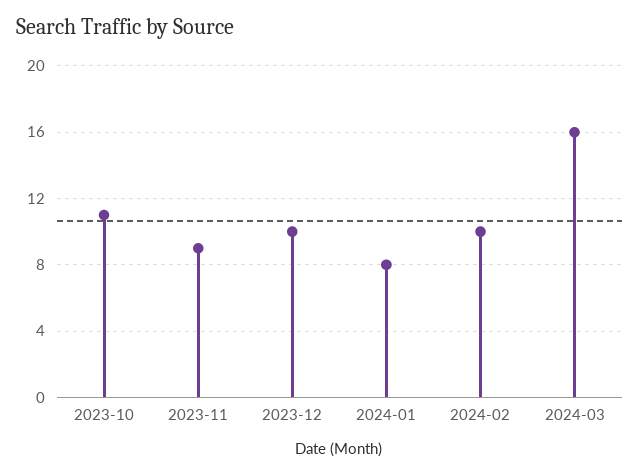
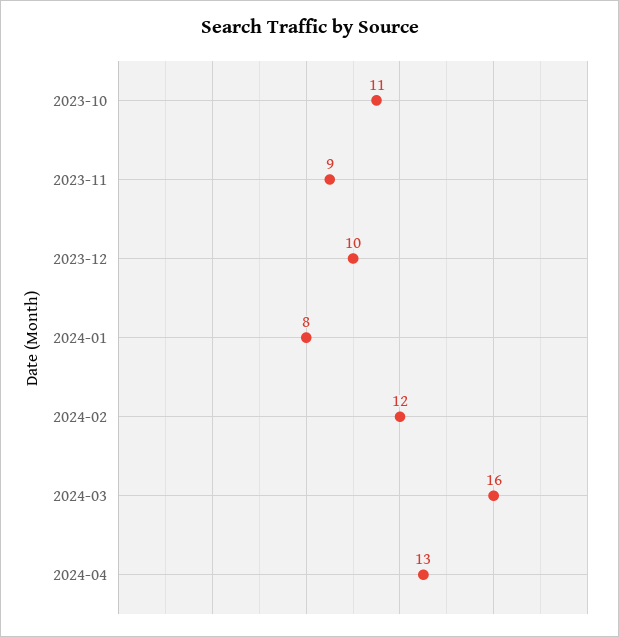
2024-02: 10 -> 12
2024-04: none -> 13

